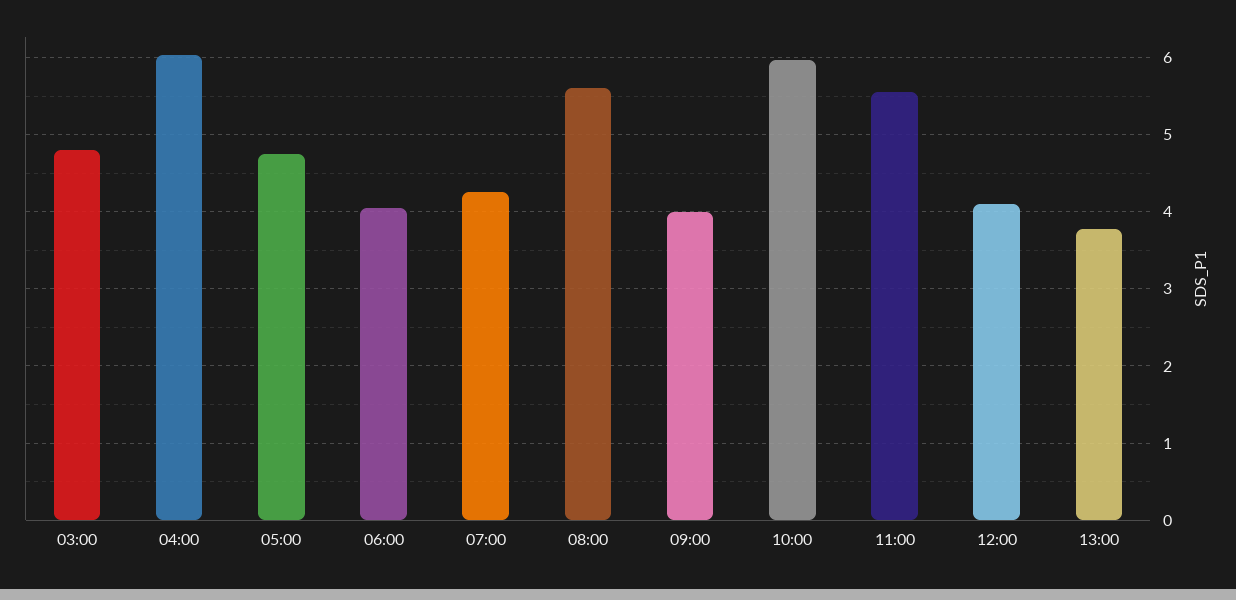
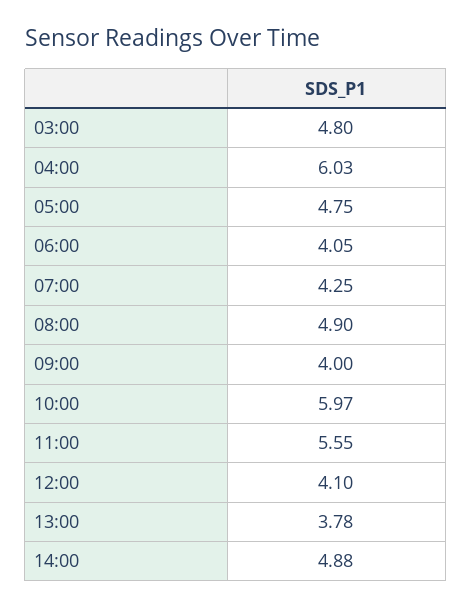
08:00: 5.6 -> 4.9
14:00: none -> 4.88

